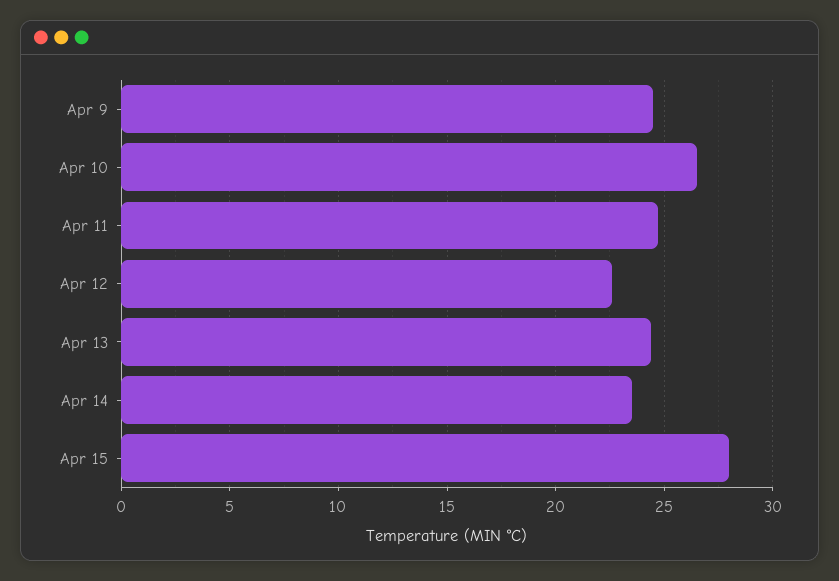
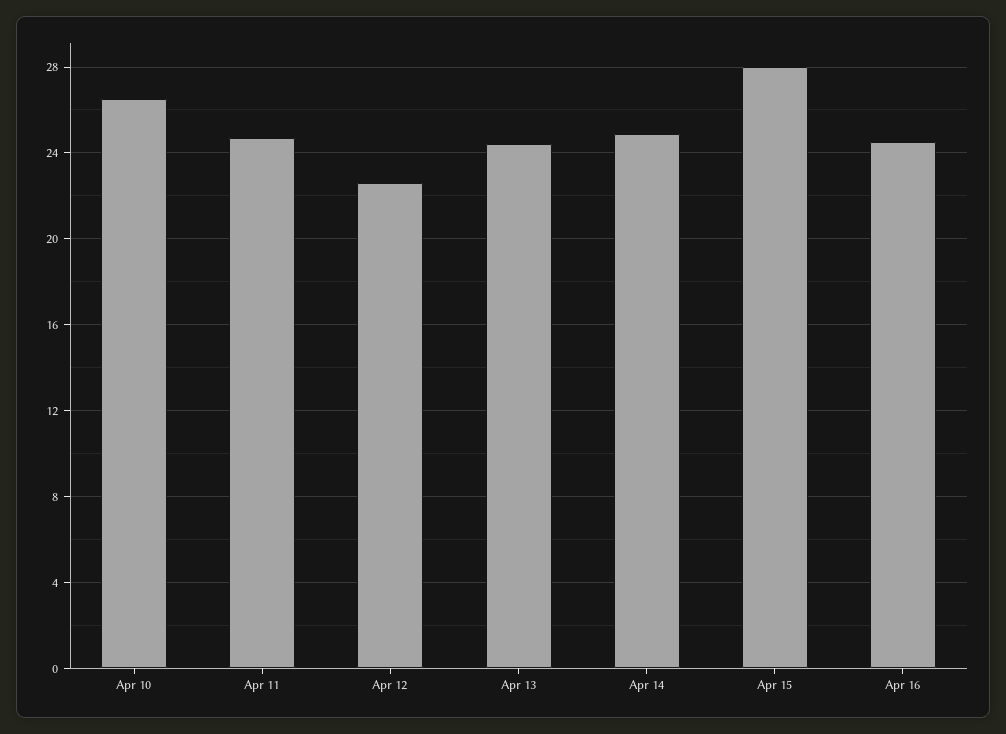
Apr 9: 24.5 -> none
Apr 14: 23.5 -> 25
Apr 16: none -> 24.5

